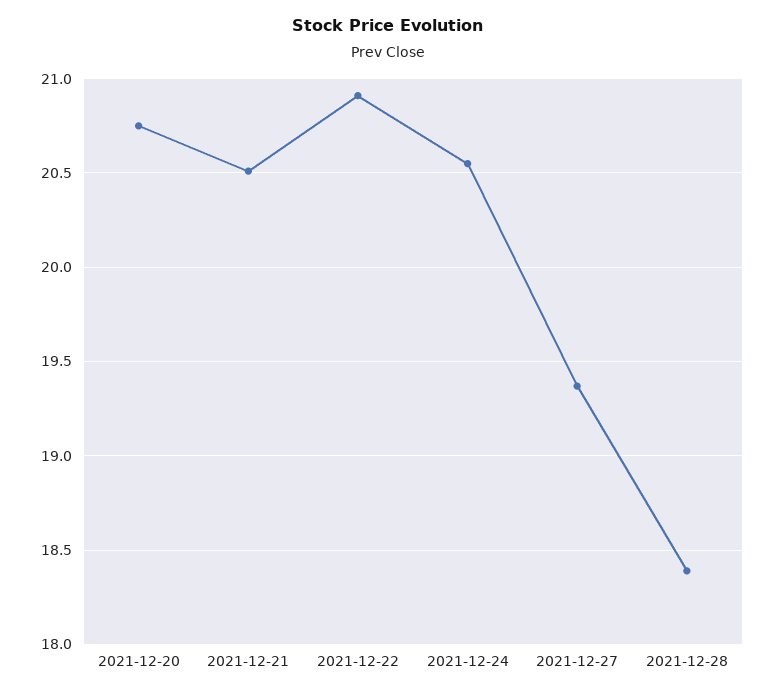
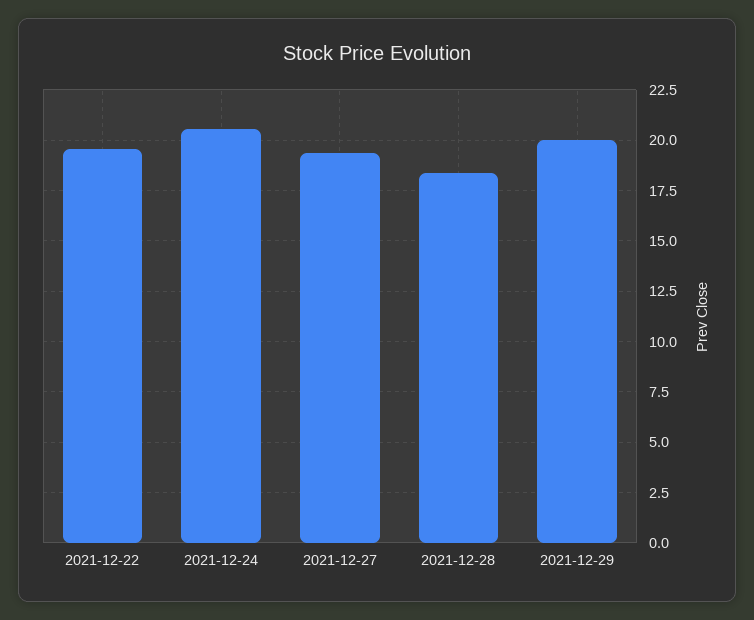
2021-12-20: 20.75 -> none
2021-12-21: 20.5 -> none
2021-12-22: 20.9 -> 19.5
2021-12-29: none -> 20

